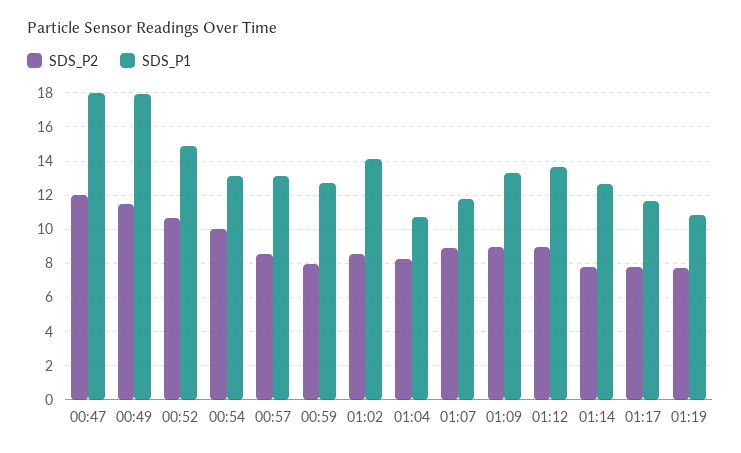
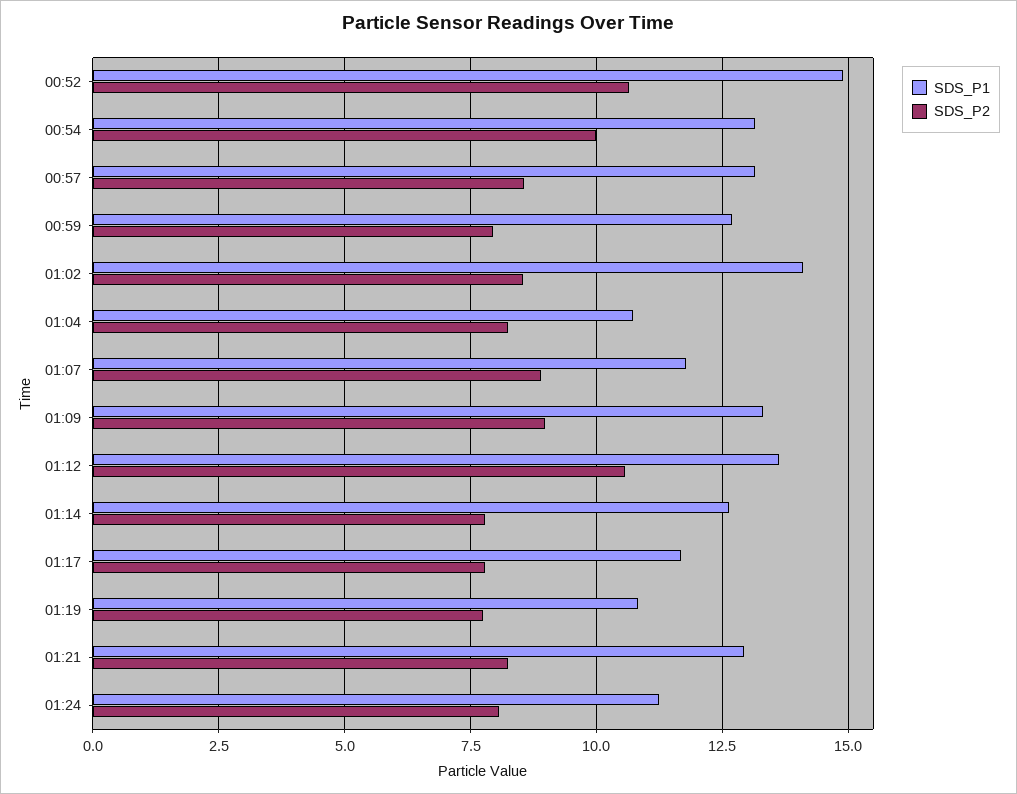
SDS_P2, 00:47: 12 -> none
SDS_P1, 00:47: 18 -> none
SDS_P2, 00:49: 11.5 -> none
SDS_P1, 00:49: 18 -> none
SDS_P2, 01:12: 9 -> 10.5
SDS_P1, 01:21: none -> 13
SDS_P2, 01:21: none -> 8.25
SDS_P1, 01:24: none -> 11.25
SDS_P2, 01:24: none -> 8

